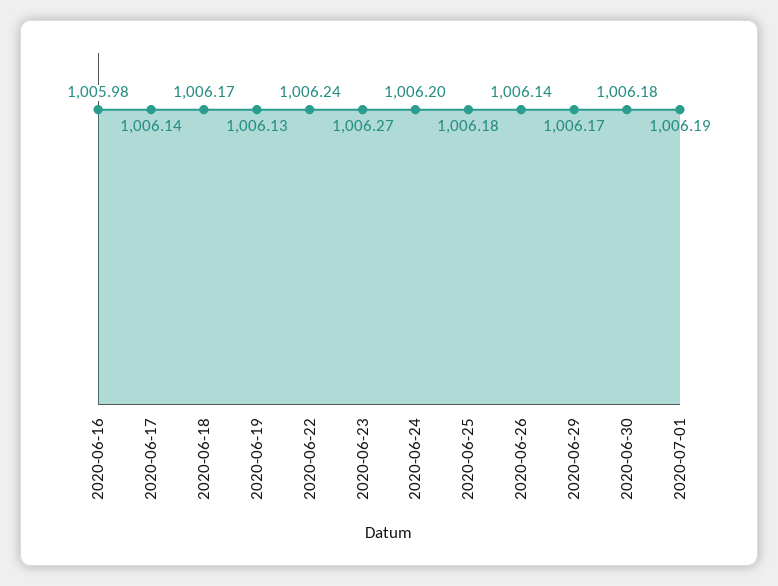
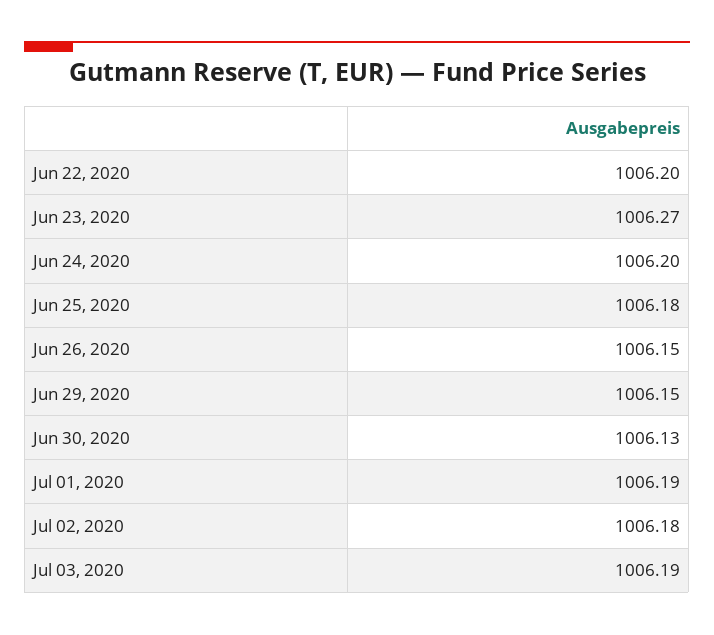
2020-06-16: 1005.98 -> none
2020-06-17: 1006.14 -> none
2020-06-18: 1006.17 -> none
2020-06-19: 1006.13 -> none
2020-06-22: 1006.24 -> 1006.2
2020-06-26: 1006.14 -> 1006.15
2020-06-29: 1006.17 -> 1006.15
2020-06-30: 1006.18 -> 1006.13
Jul 02, 2020: none -> 1006.18
Jul 03, 2020: none -> 1006.19

